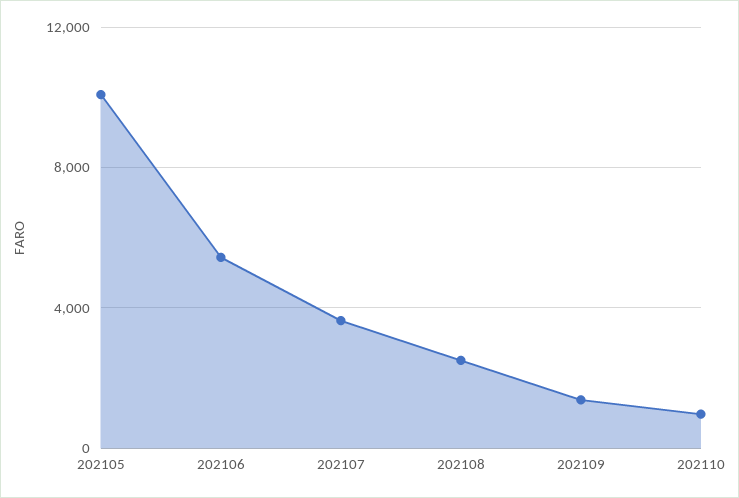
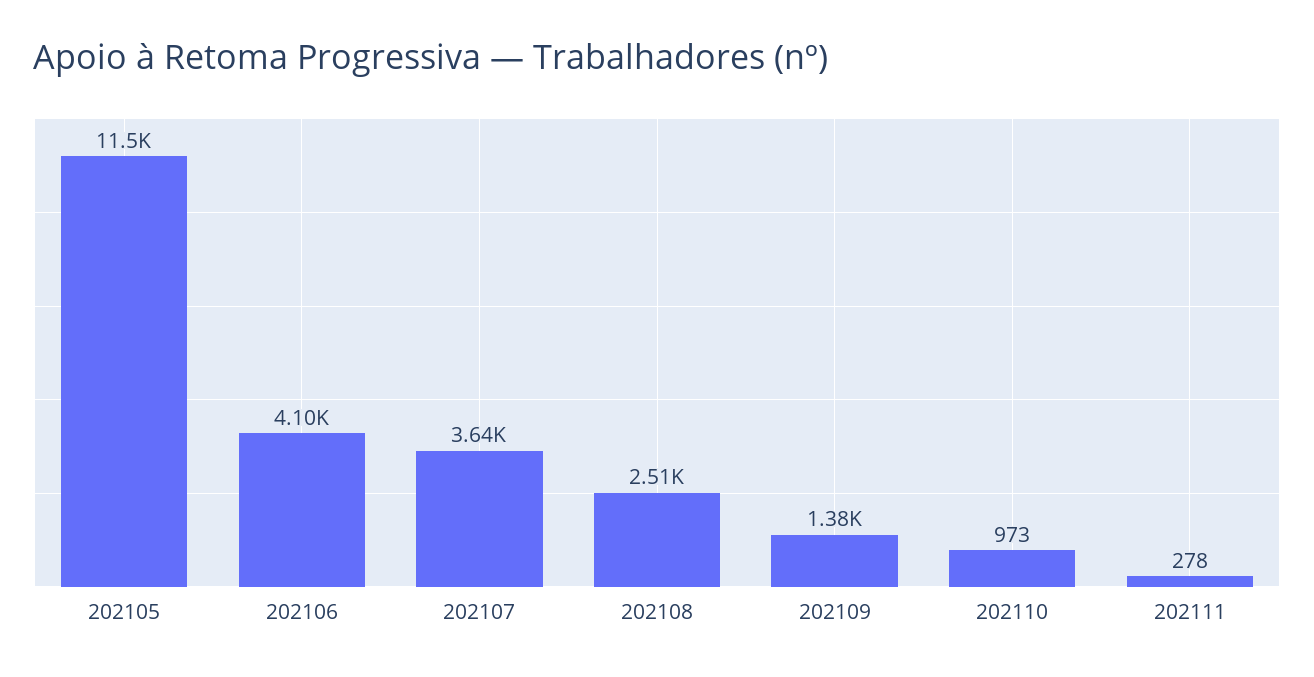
202105: 10000 -> 11500
202106: 5500 -> 4100
202111: none -> 278

